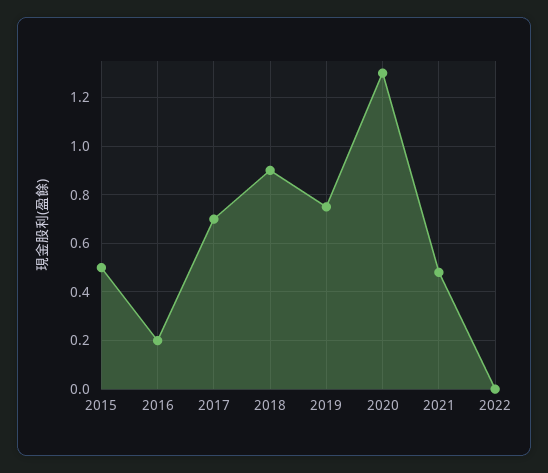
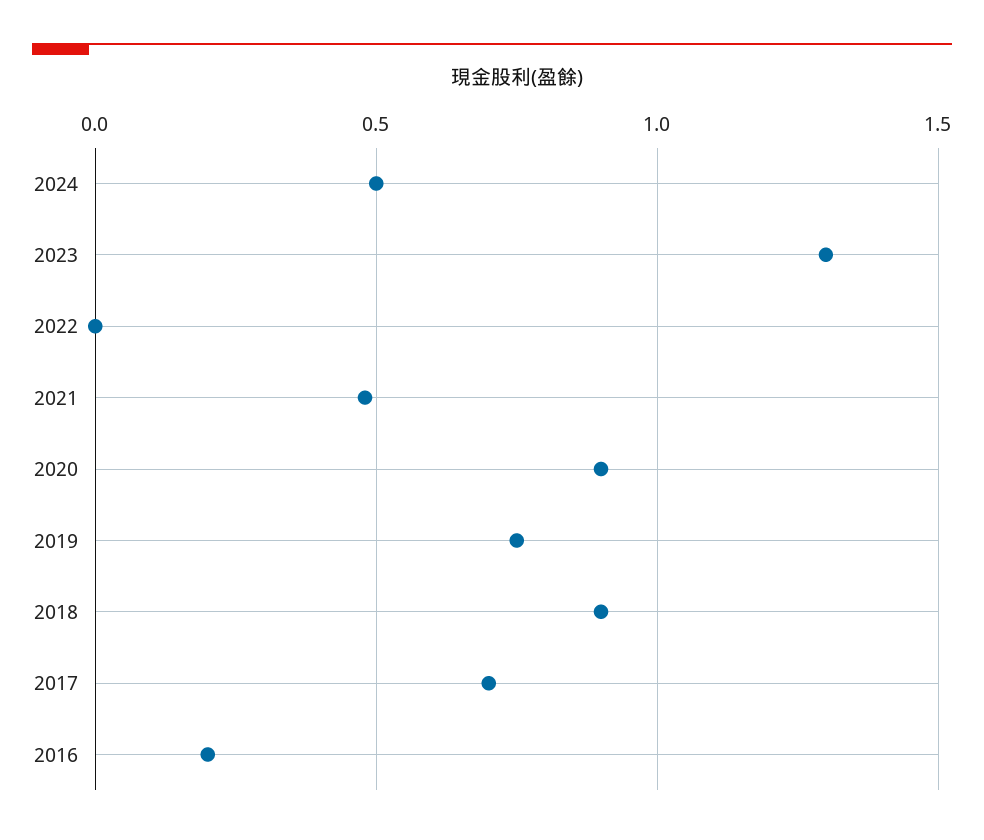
2015: 0.5 -> none
2020: 1.3 -> 0.9
2024: none -> 0.5
2023: none -> 1.3

